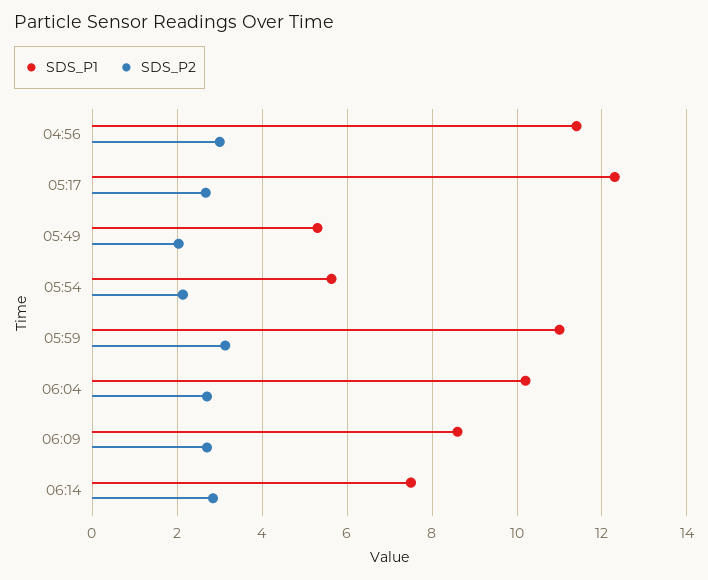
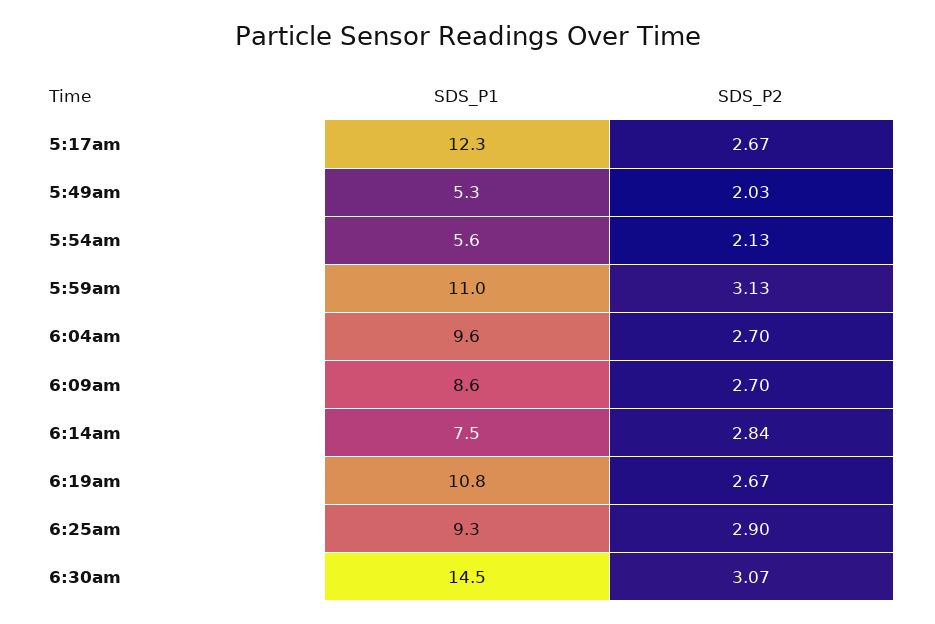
SDS_P1, 04:56: 11.4 -> none
SDS_P2, 04:56: 3 -> none
SDS_P1, 06:04: 10.2 -> 9.6
SDS_P1, 6:19am: none -> 10.8
SDS_P2, 6:19am: none -> 2.67
SDS_P1, 6:25am: none -> 9.3
SDS_P2, 6:25am: none -> 2.9
SDS_P1, 6:30am: none -> 14.5
SDS_P2, 6:30am: none -> 3.07

